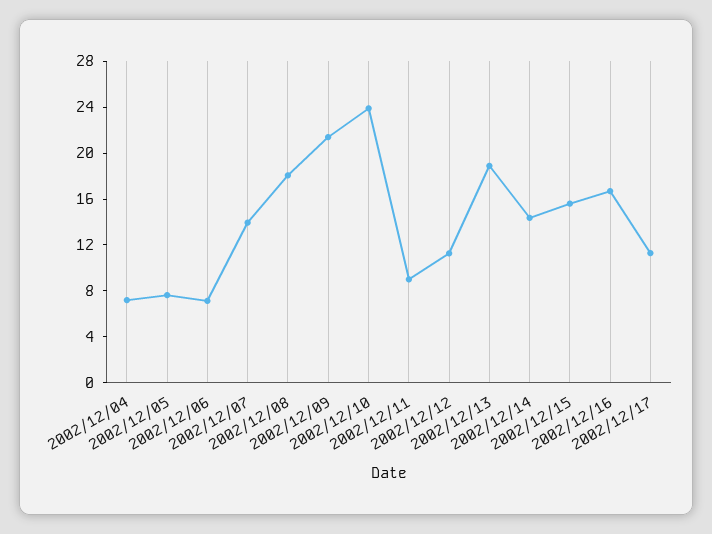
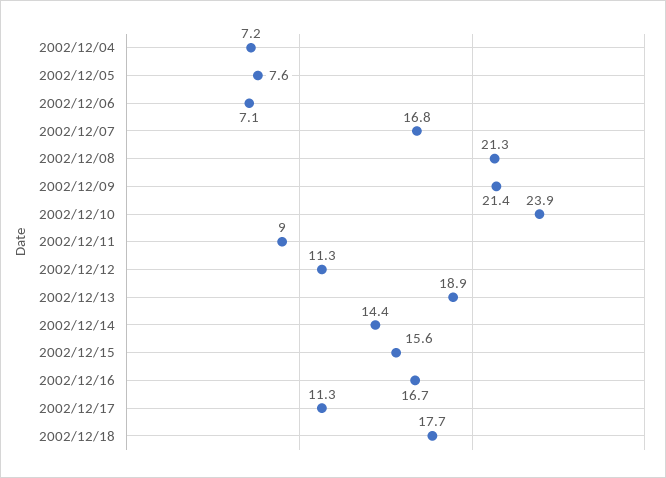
2002/12/07: 14 -> 16.8
2002/12/08: 18 -> 21.3
2002/12/18: none -> 17.7

